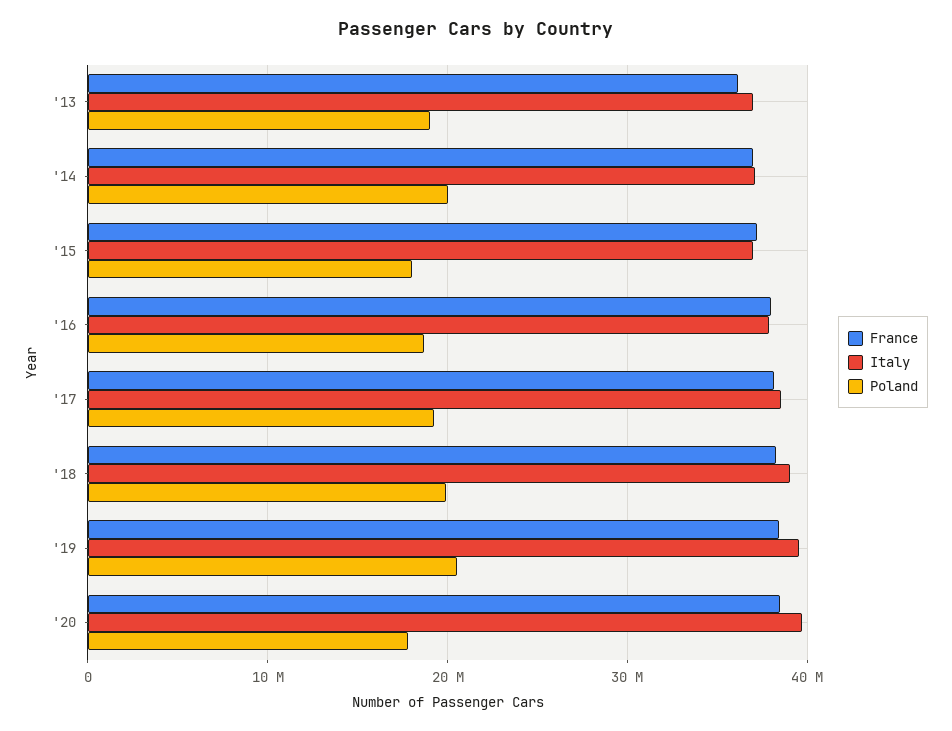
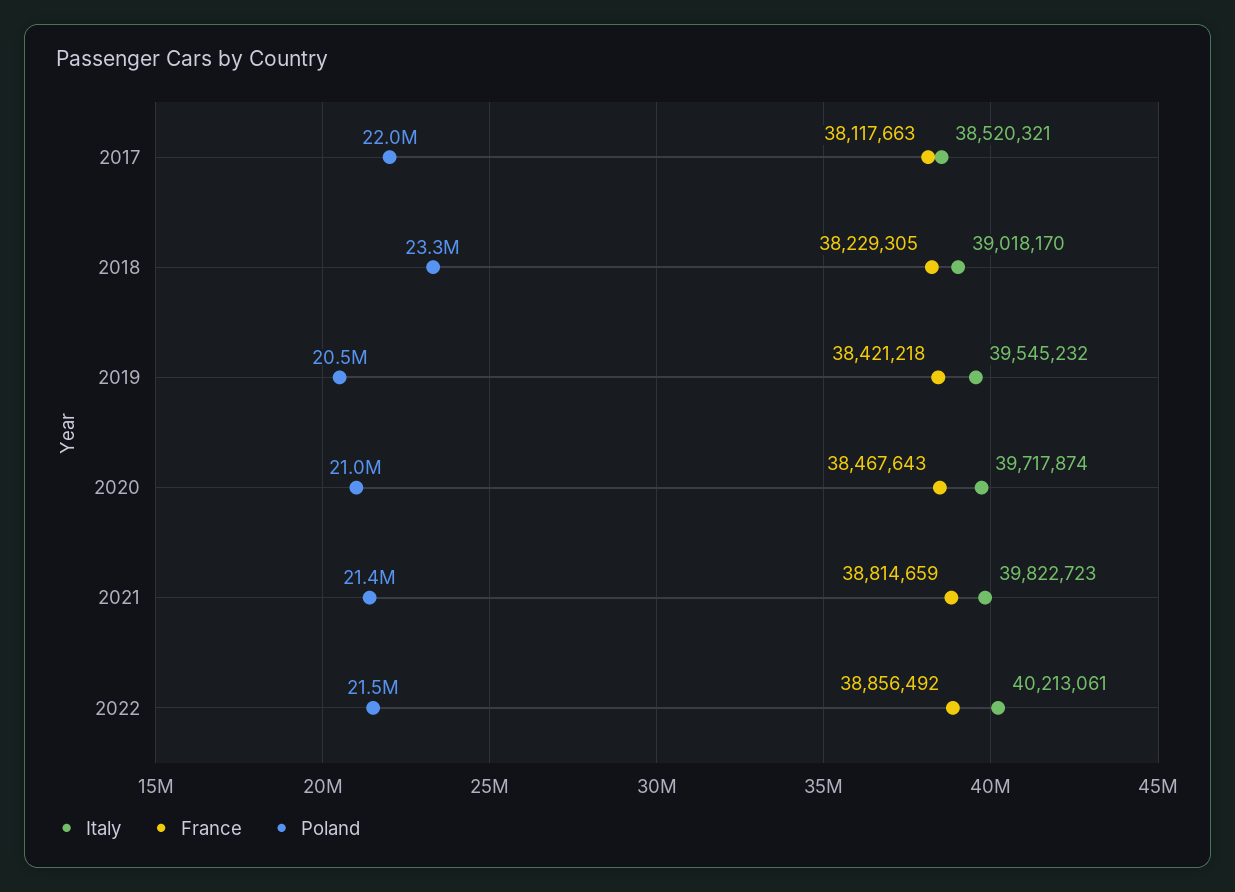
France, '13: 36000000 -> none
Italy, '13: 37000000 -> none
Poland, '13: 19000000 -> none
France, '14: 37000000 -> none
Italy, '14: 37000000 -> none
Poland, '14: 20000000 -> none
France, '15: 37000000 -> none
Italy, '15: 37000000 -> none
Poland, '15: 18000000 -> none
France, '16: 38000000 -> none
Italy, '16: 38000000 -> none
Poland, '16: 19000000 -> none
Poland, '17: 19000000 -> 22000000
Poland, '18: 20000000 -> 23300000
Poland, '20: 18000000 -> 21000000
Italy, 2021: none -> 39822723
France, 2021: none -> 38814659
Poland, 2021: none -> 21400000
Italy, 2022: none -> 40213061
France, 2022: none -> 38856492
Poland, 2022: none -> 21500000

